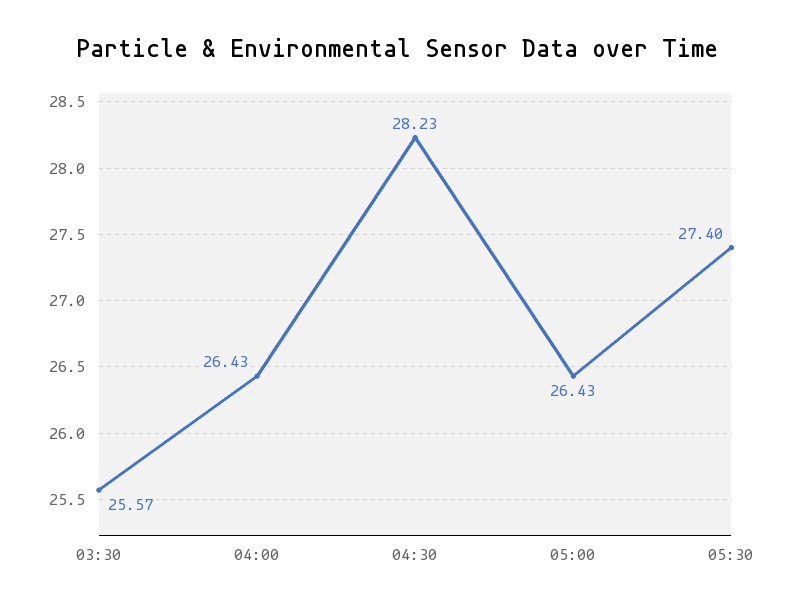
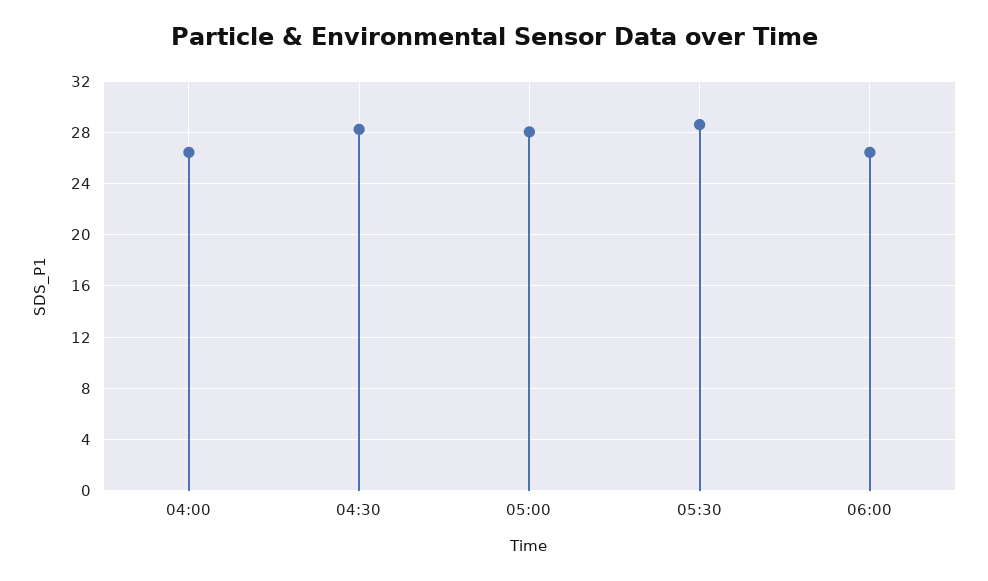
03:30: 25.57 -> none
05:00: 26.43 -> 28
05:30: 27.4 -> 28.5
06:00: none -> 26.5

